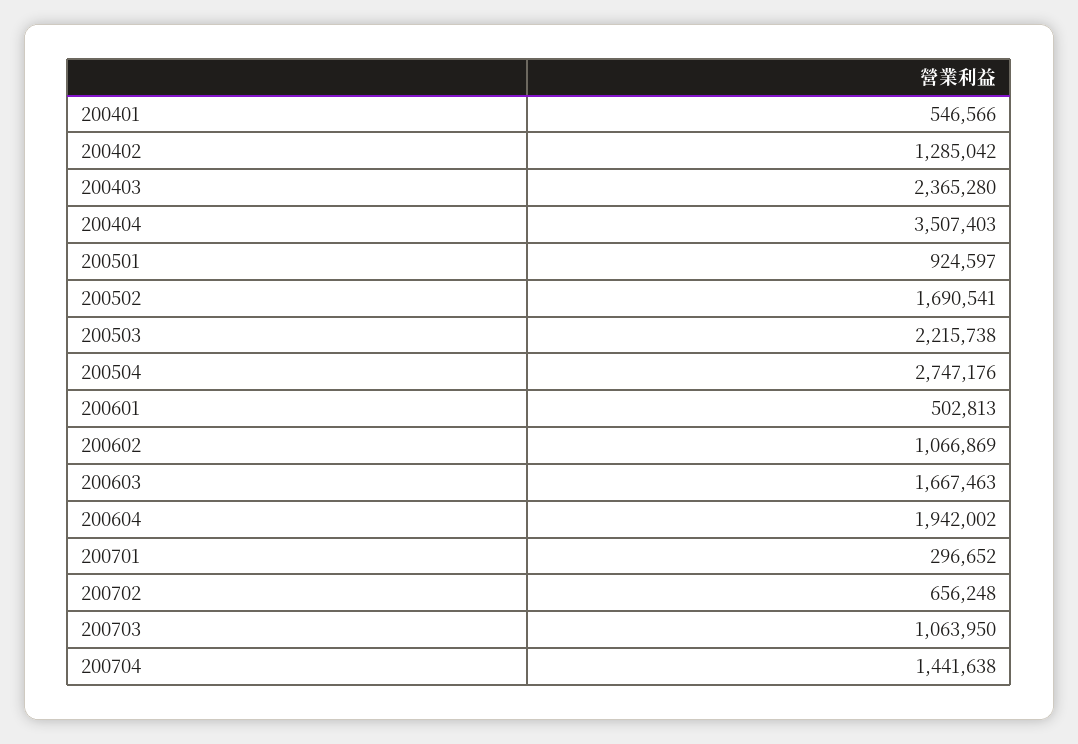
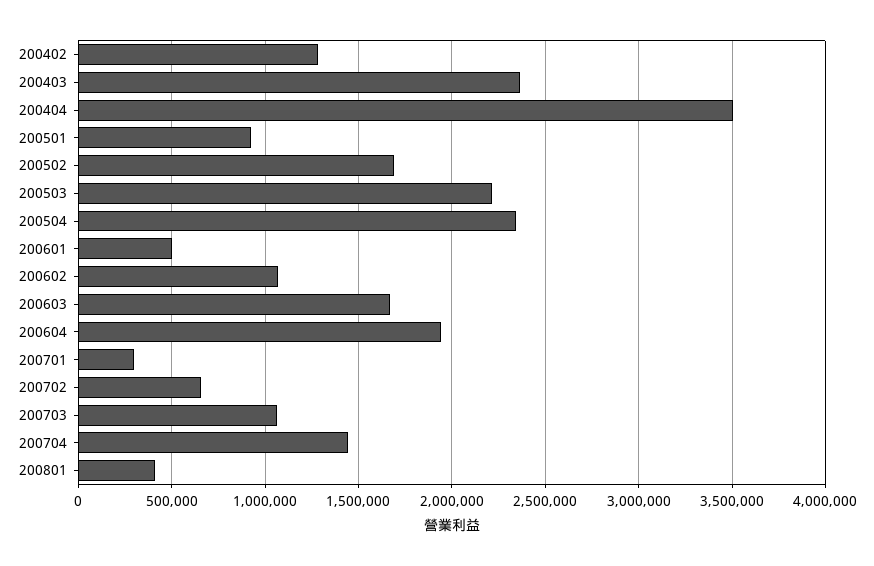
200401: 546566 -> none
200504: 2747176 -> 2350000
200801: none -> 400000

